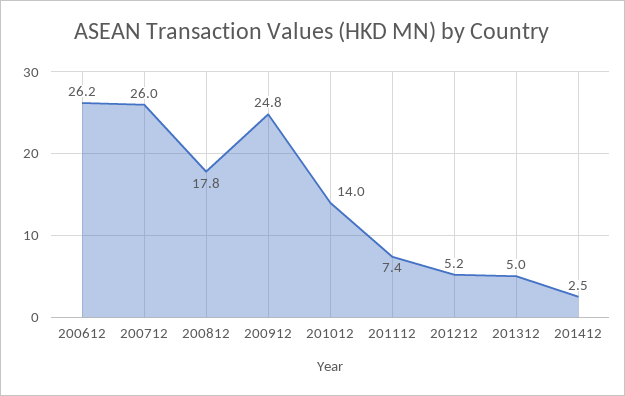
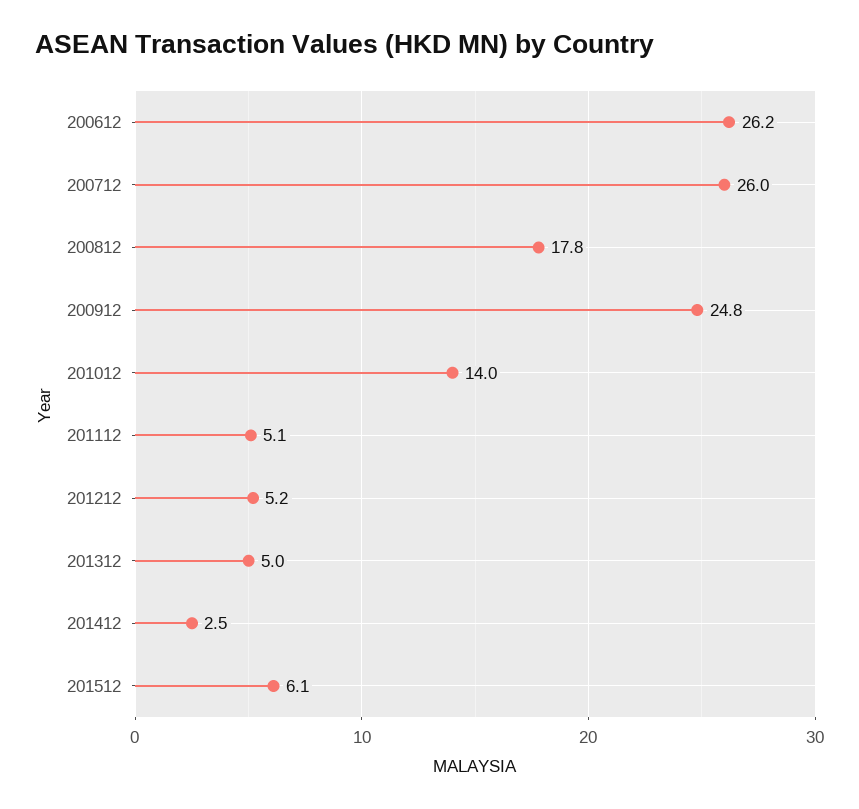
201112: 7.4 -> 5.1
201512: none -> 6.1

